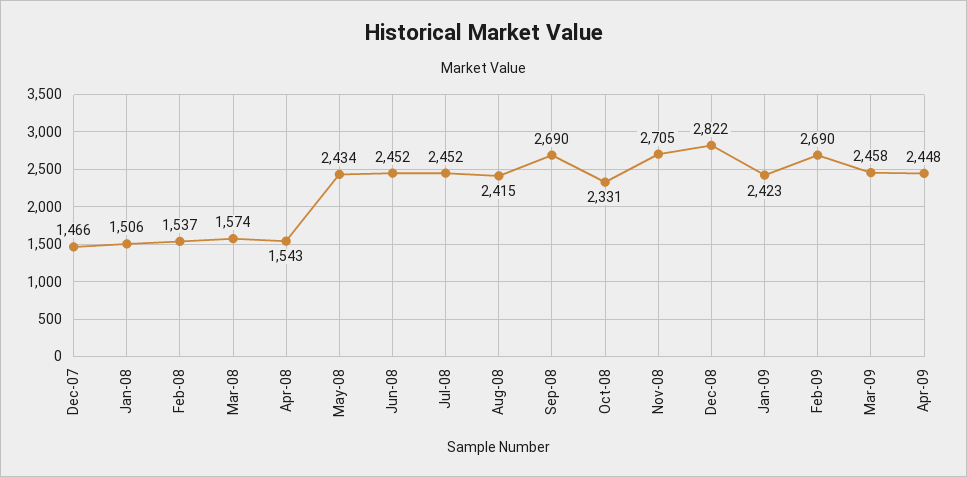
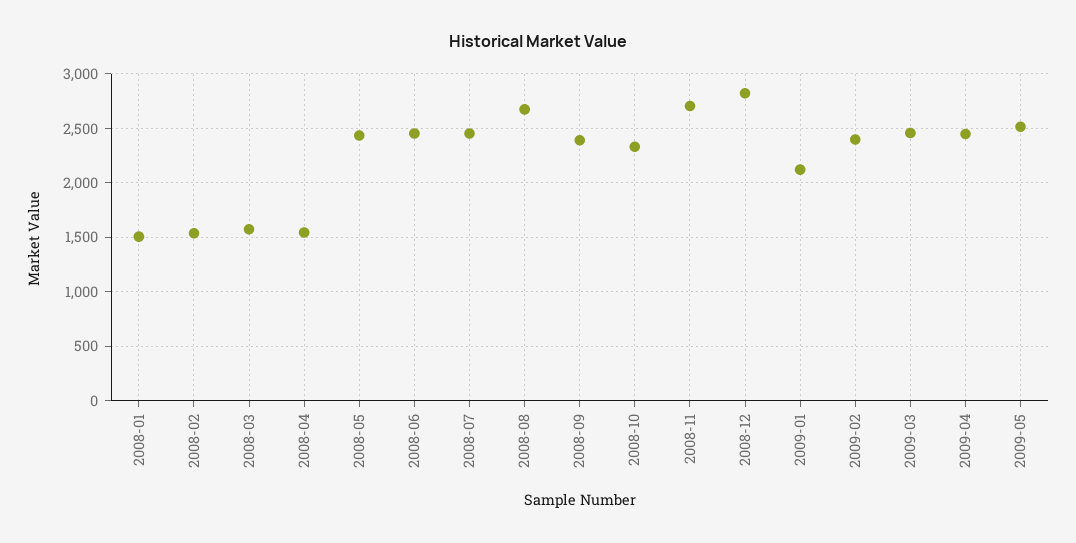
Dec-07: 1466 -> none
Aug-08: 2415 -> 2700
Sep-08: 2690 -> 2400
Jan-09: 2423 -> 2100
Feb-09: 2690 -> 2400
2009-05: none -> 2500

